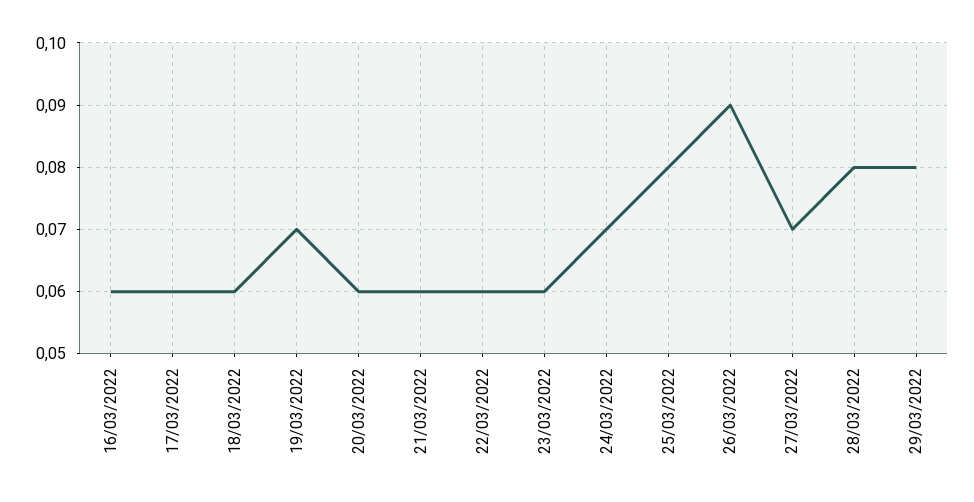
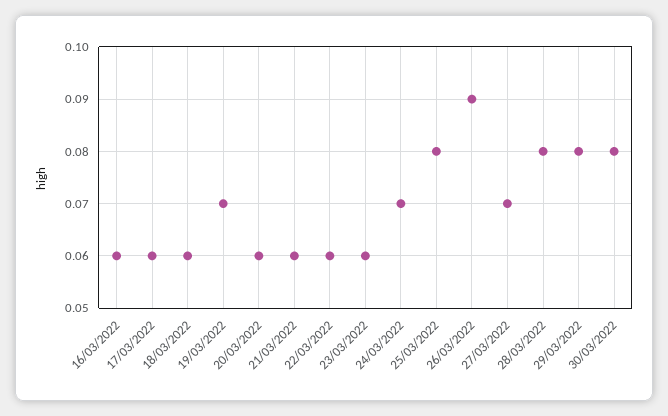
30/03/2022: none -> 0.08

